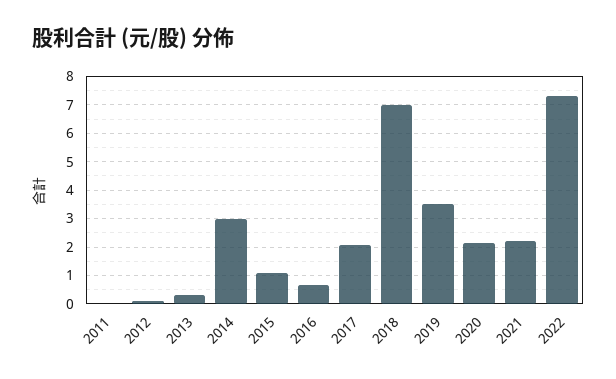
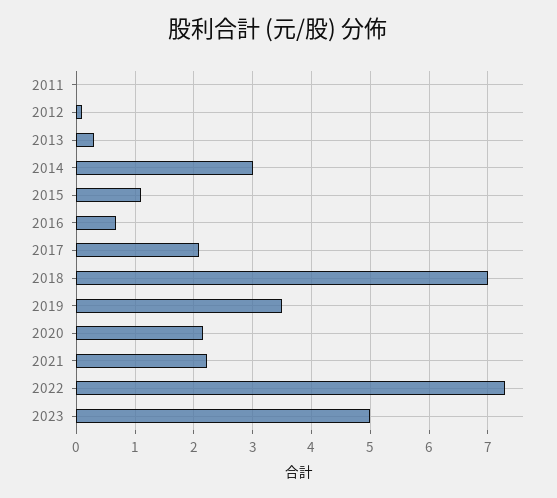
2023: none -> 5

